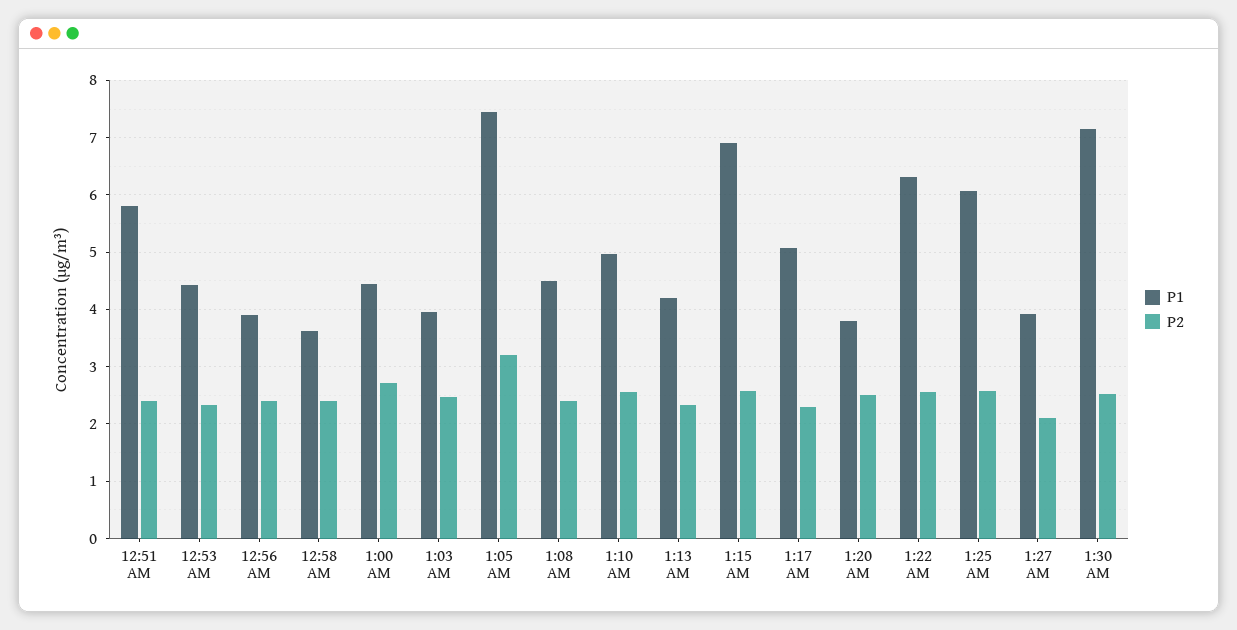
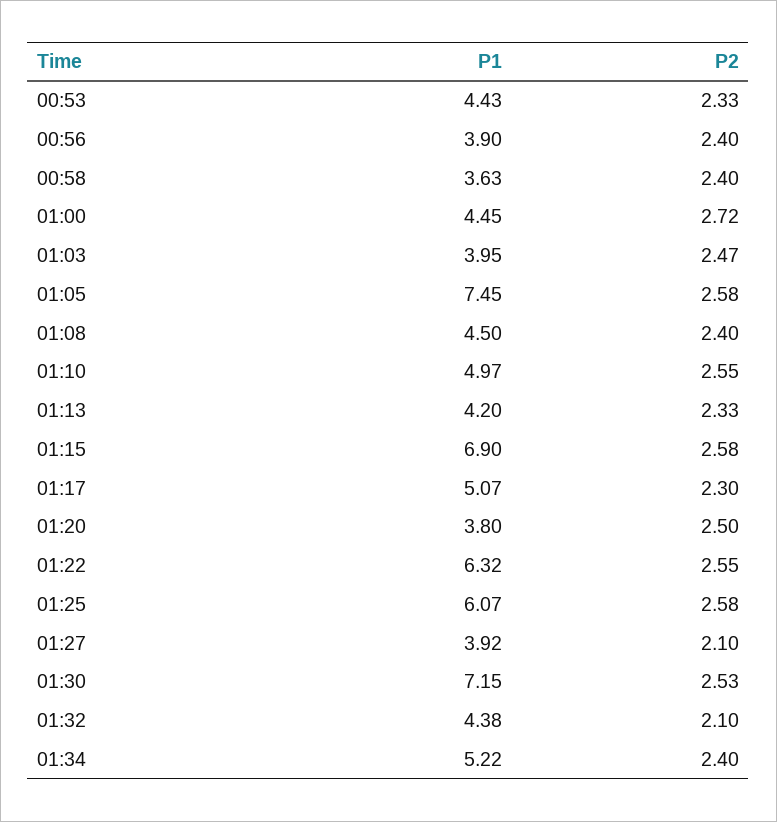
P1, 12:51 AM: 5.8 -> none
P2, 12:51 AM: 2.4 -> none
P2, 1:05 AM: 3.2 -> 2.58
P1, 01:32: none -> 4.38
P2, 01:32: none -> 2.1
P1, 01:34: none -> 5.22
P2, 01:34: none -> 2.4

